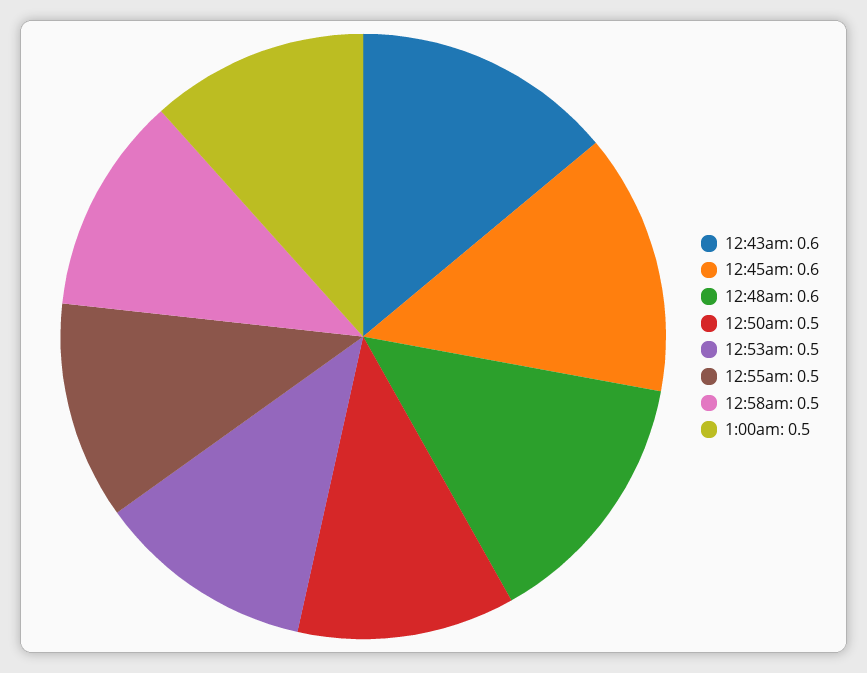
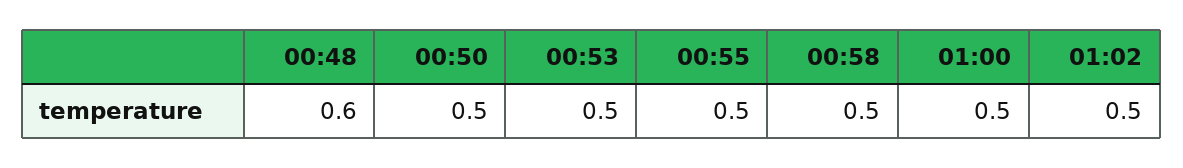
12:43am: 0.6 -> none
12:45am: 0.6 -> none
01:02: none -> 0.5

